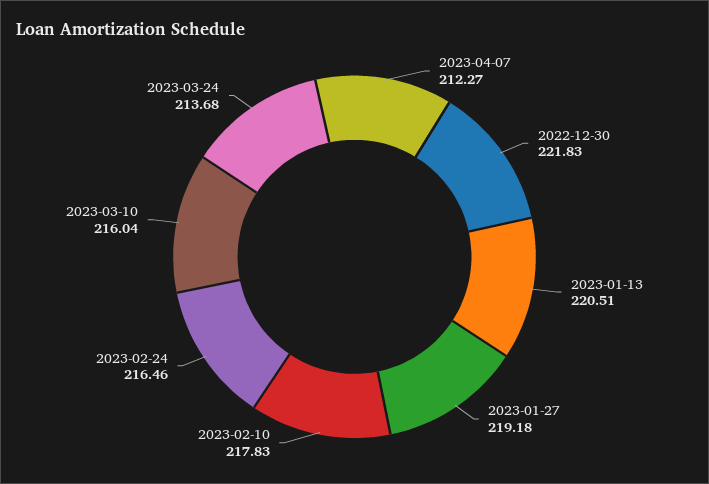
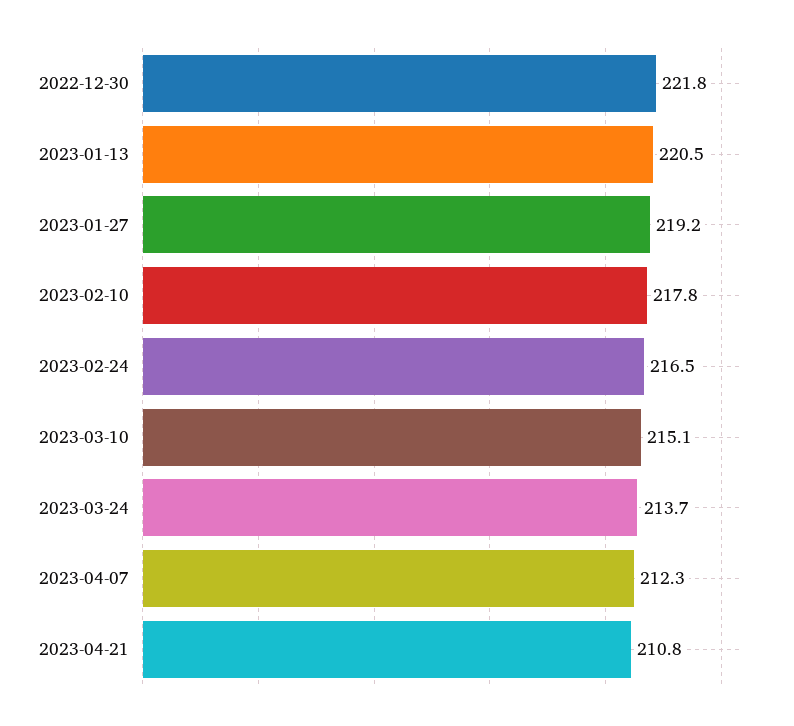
2023-03-10: 216.04 -> 215.1
2023-04-21: none -> 210.8

